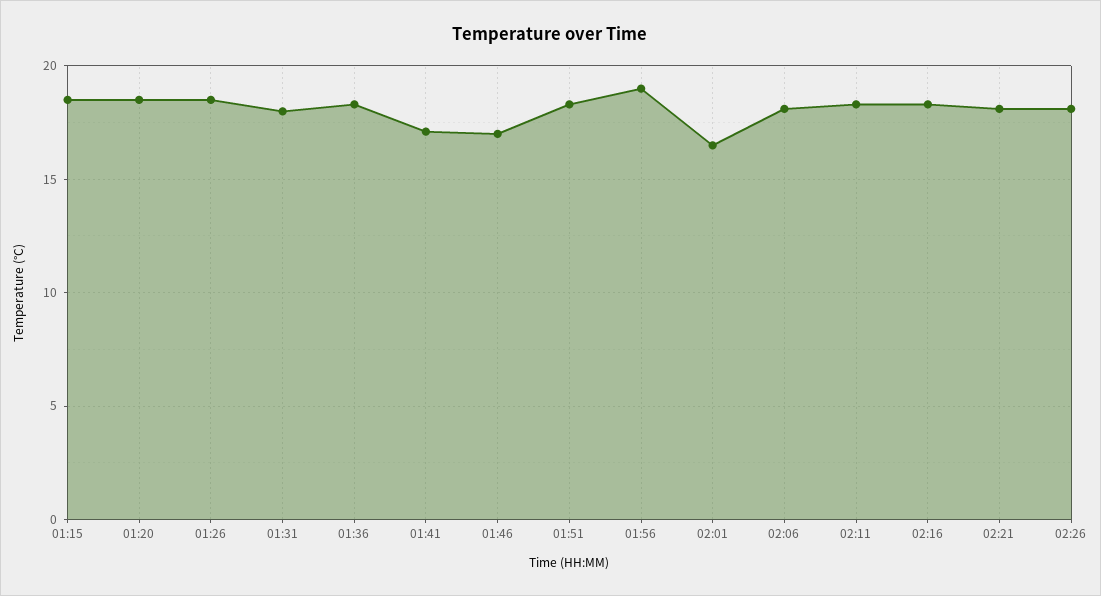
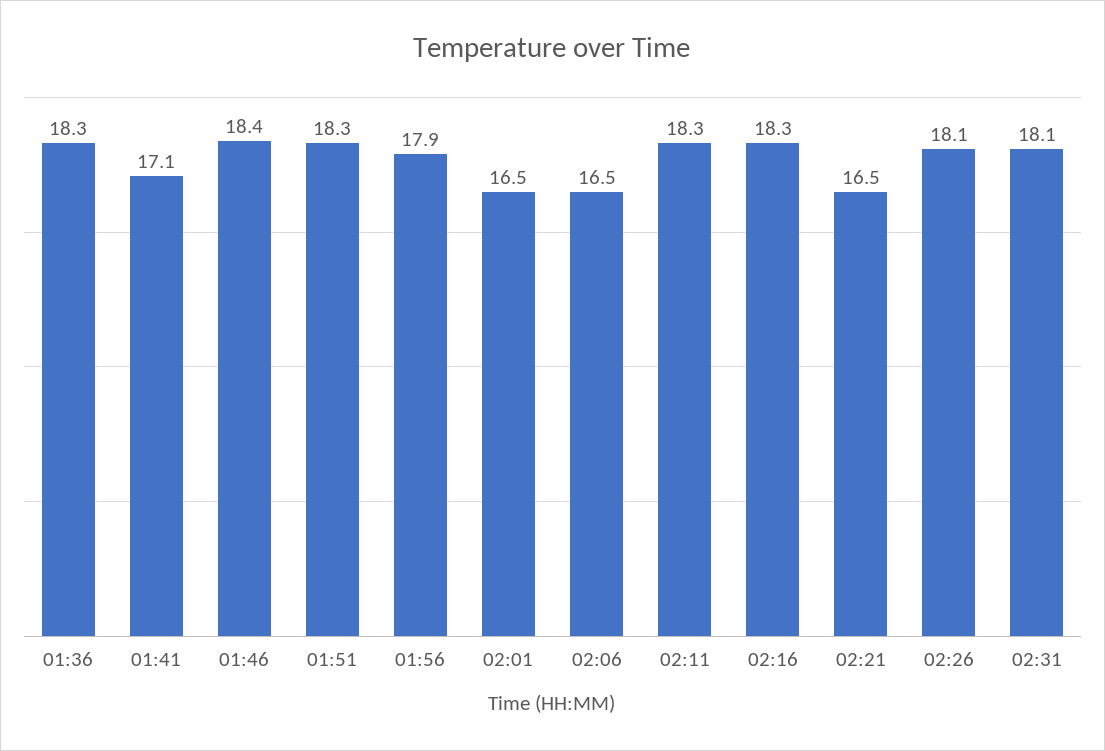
01:15: 18.5 -> none
01:20: 18.5 -> none
01:26: 18.5 -> none
01:31: 18 -> none
01:46: 17 -> 18.4
01:56: 19 -> 17.9
02:06: 18 -> 16.5
02:21: 18 -> 16.5
02:31: none -> 18.1

